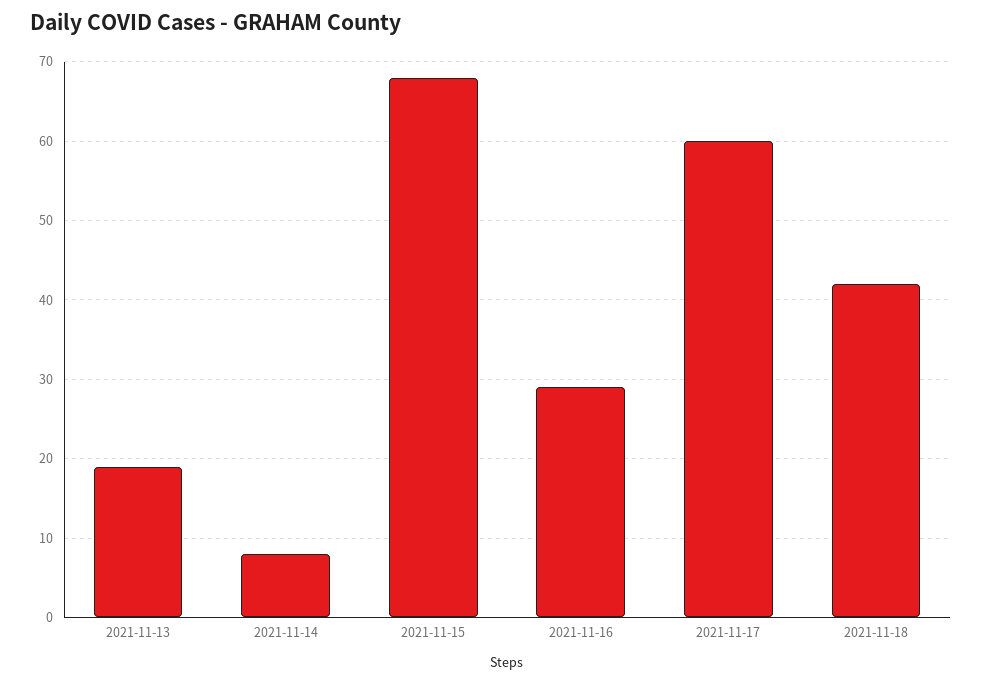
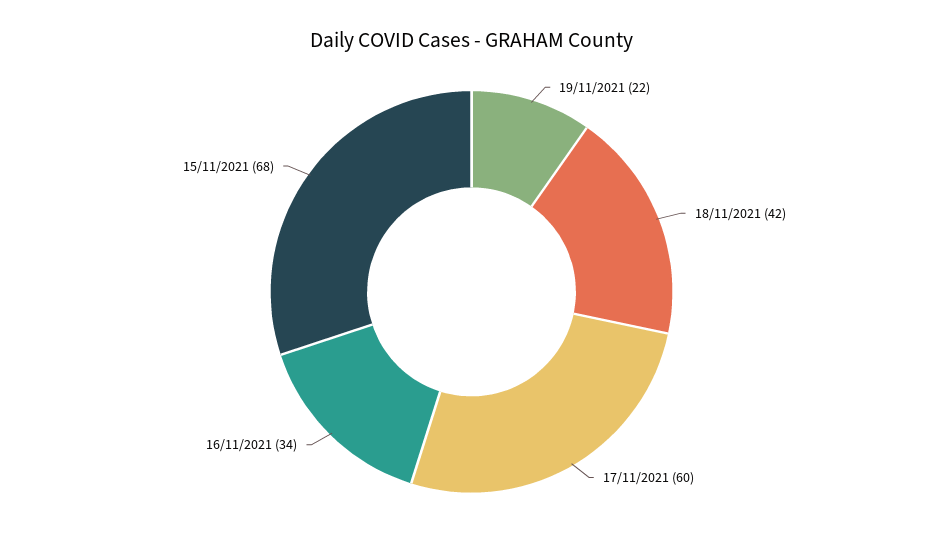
2021-11-13: 19 -> none
2021-11-14: 8 -> none
2021-11-16: 29 -> 34
19/11/2021: none -> 22

